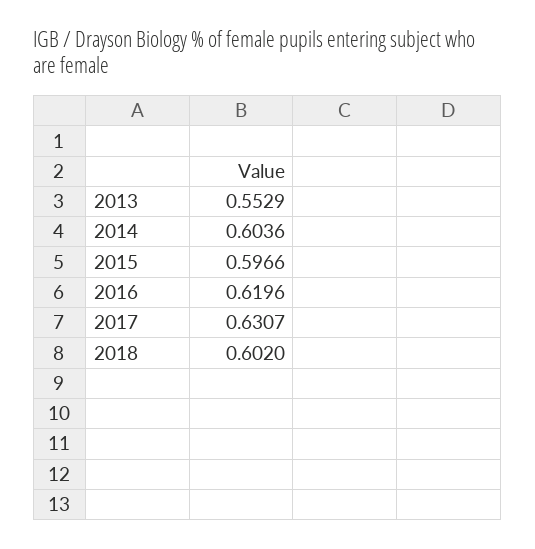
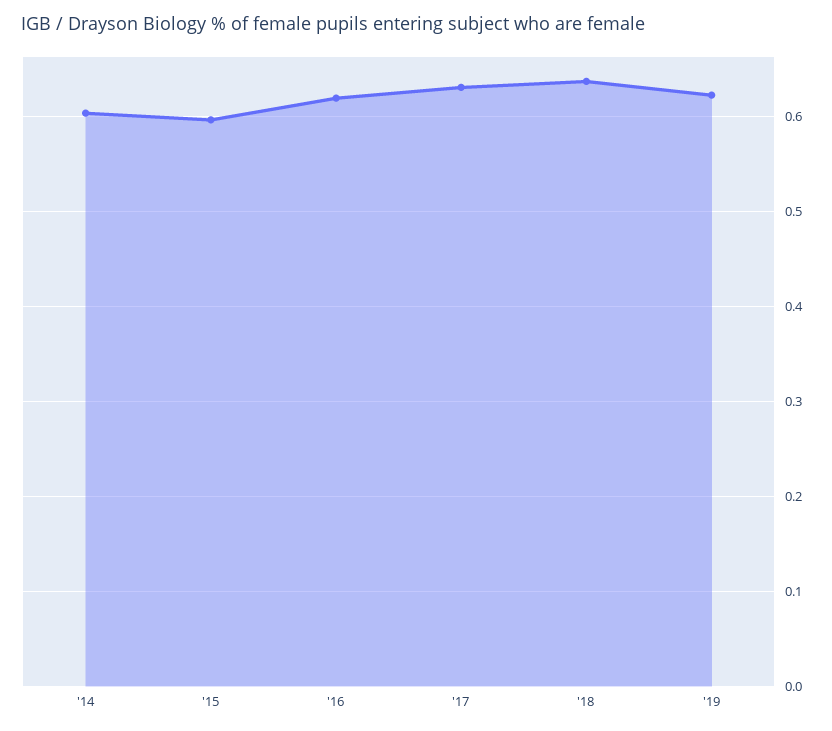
2013: 0.5529 -> none
2018: 0.602 -> 0.64
'19: none -> 0.62

